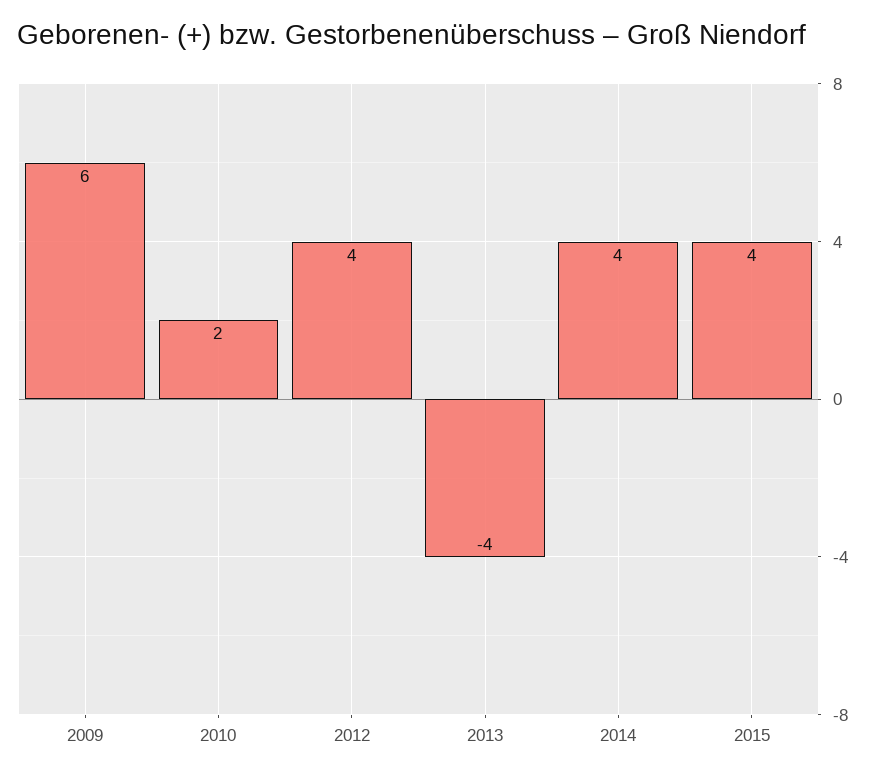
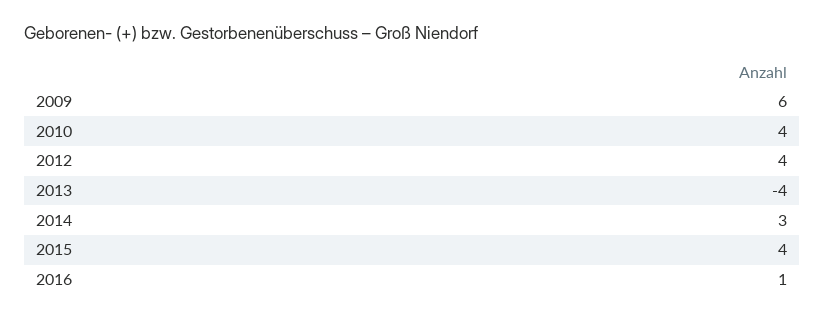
2010: 2 -> 4
2014: 4 -> 3
2016: none -> 1

